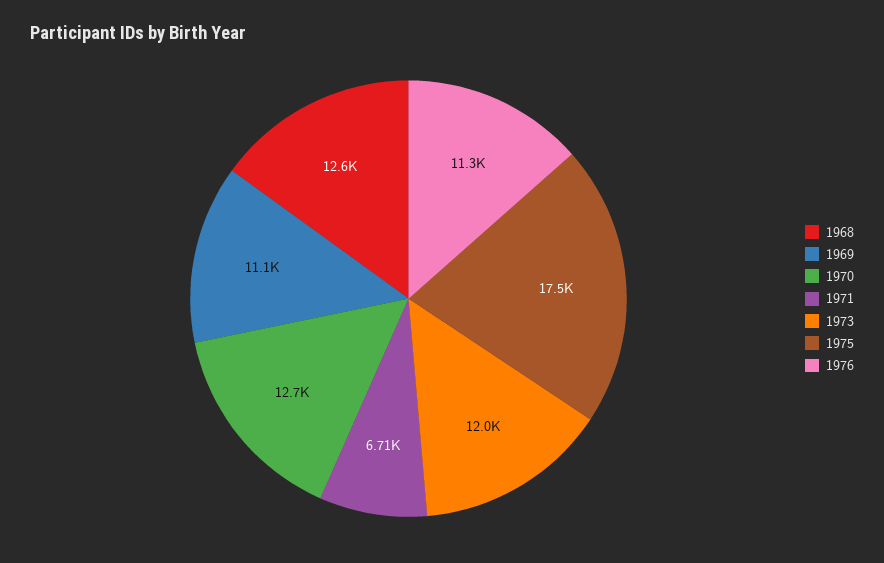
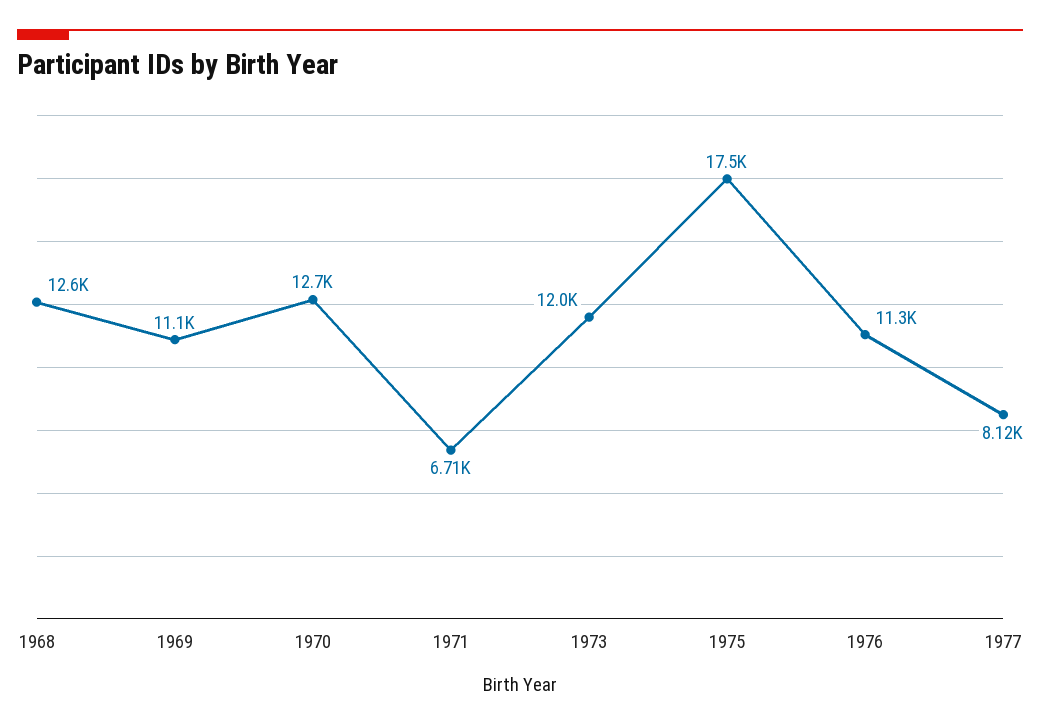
1977: none -> 8120

